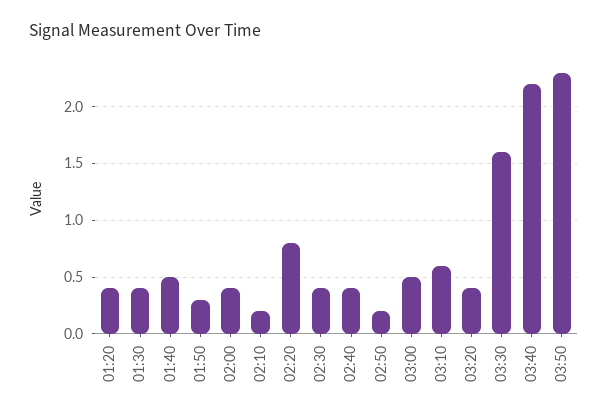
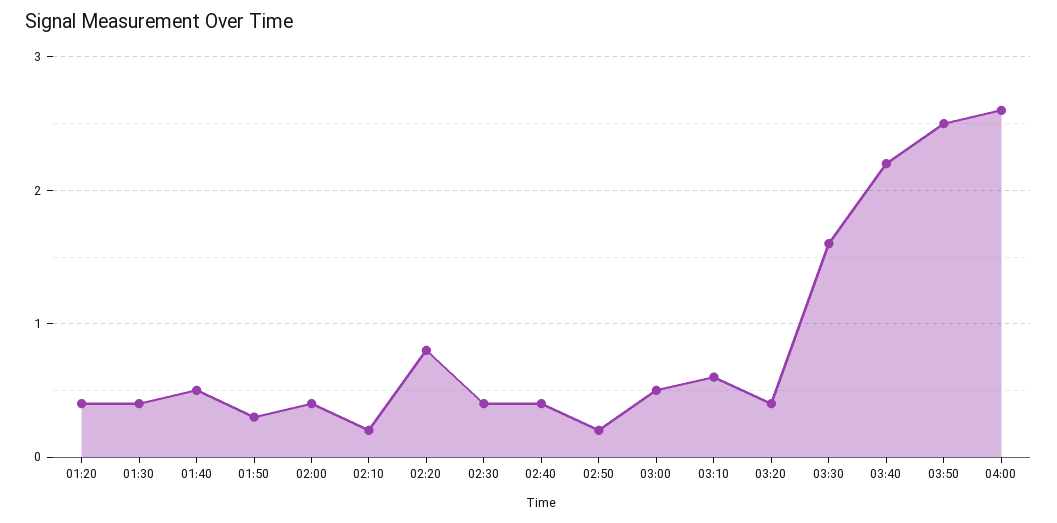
03:50: 2.3 -> 2.5
04:00: none -> 2.6

